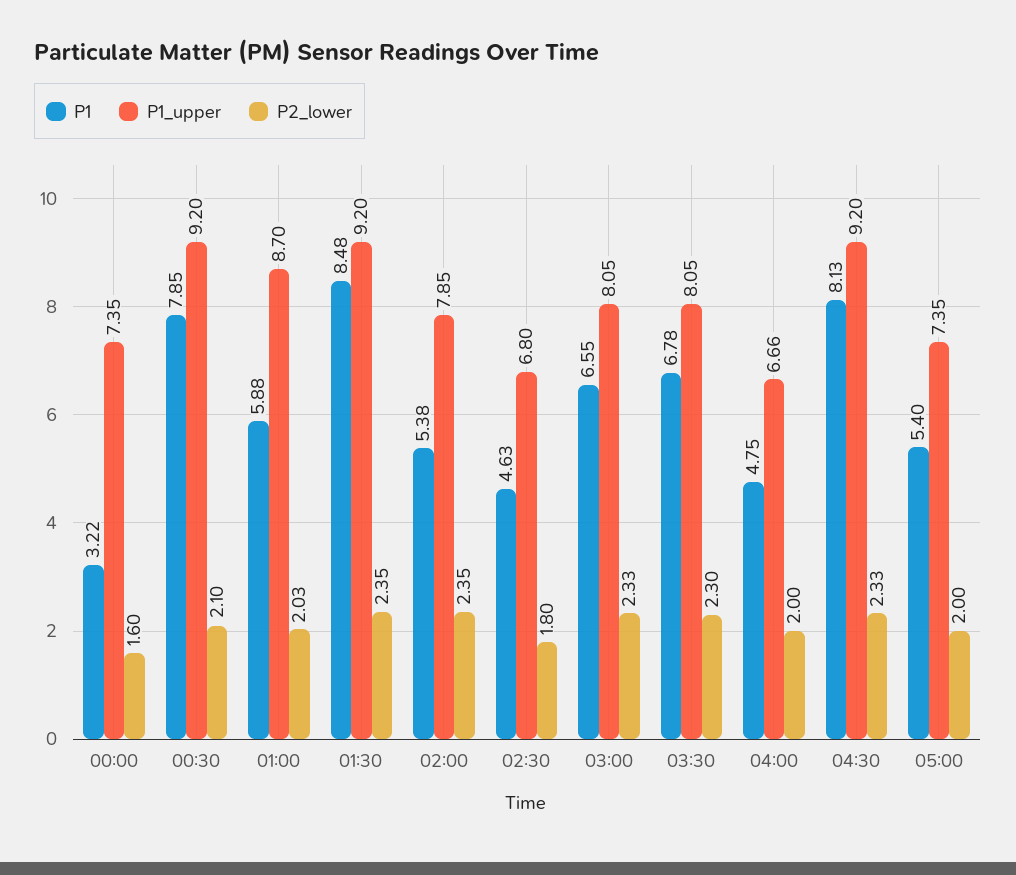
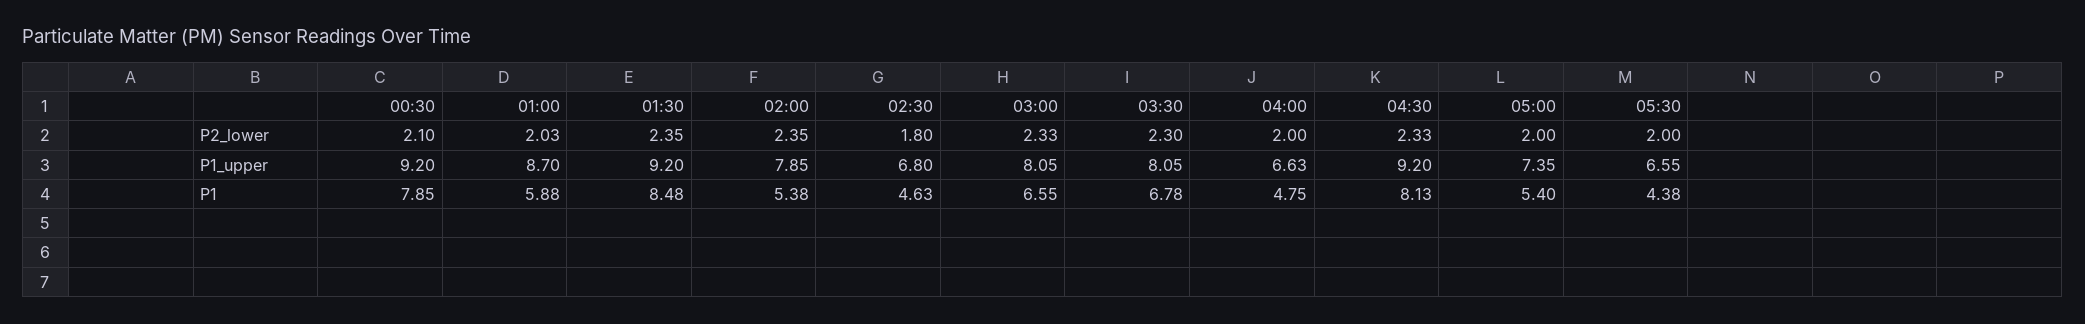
P1, 00:00: 3.22 -> none
P1_upper, 00:00: 7.35 -> none
P2_lower, 00:00: 1.6 -> none
P1_upper, 04:00: 6.66 -> 6.63
P2_lower, 05:30: none -> 2
P1_upper, 05:30: none -> 6.55
P1, 05:30: none -> 4.38

